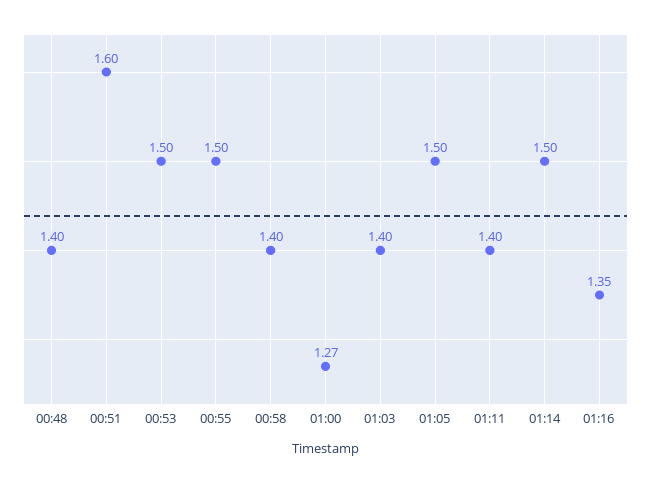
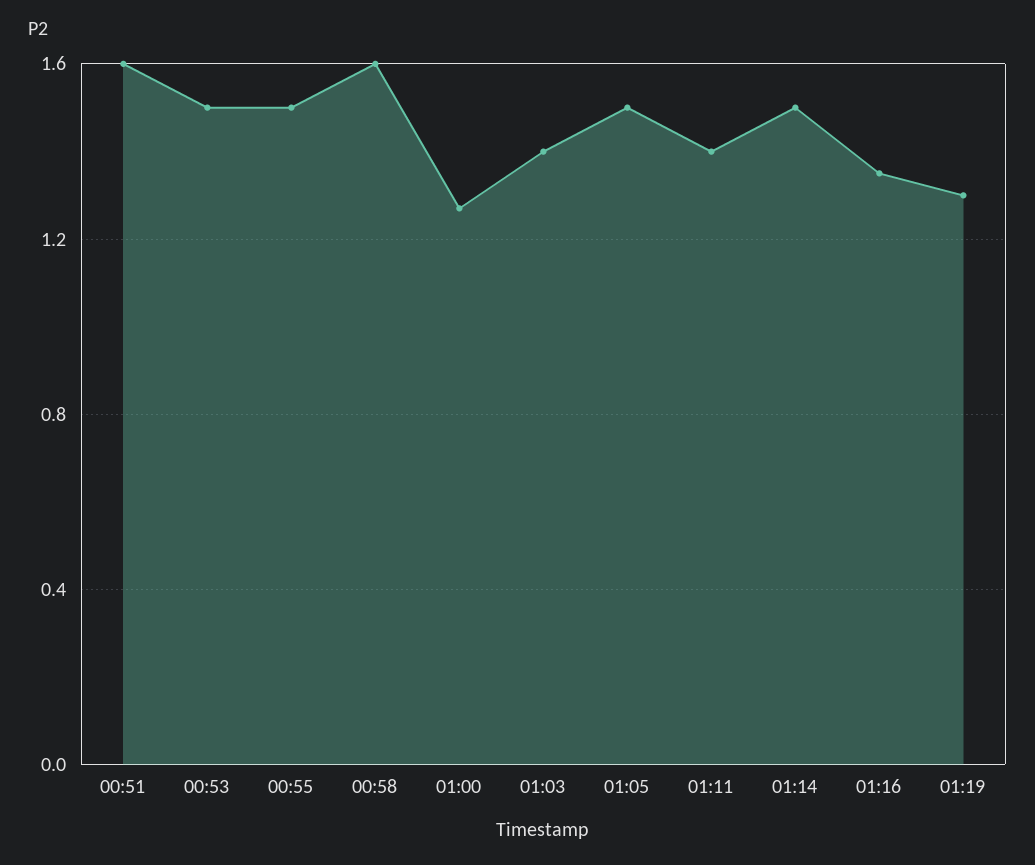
00:48: 1.4 -> none
00:58: 1.4 -> 1.6
01:19: none -> 1.3

